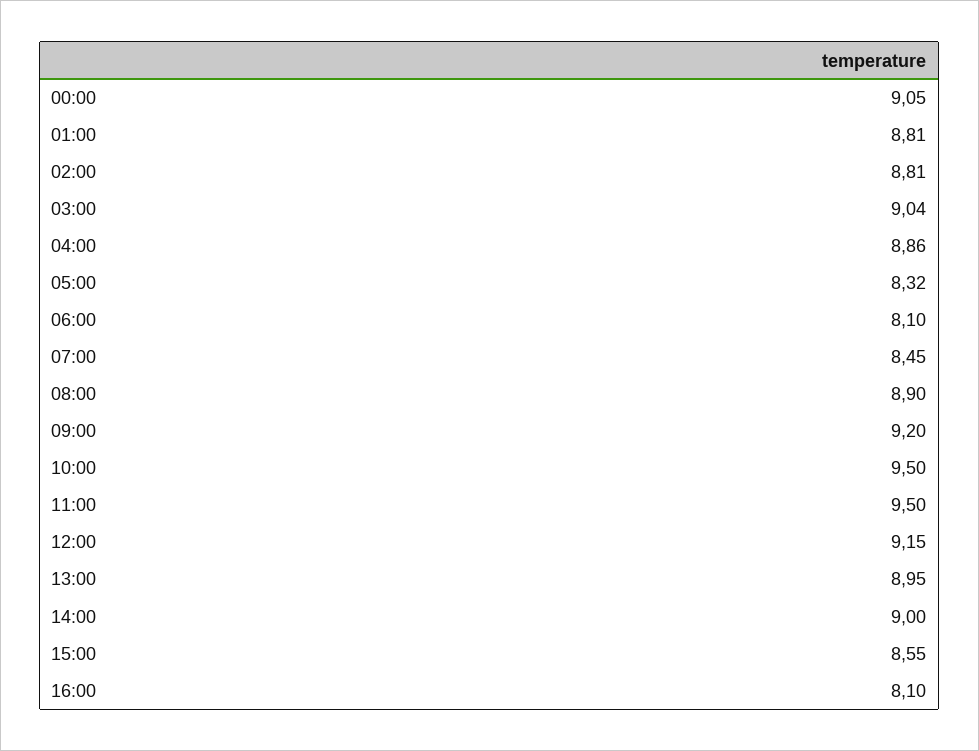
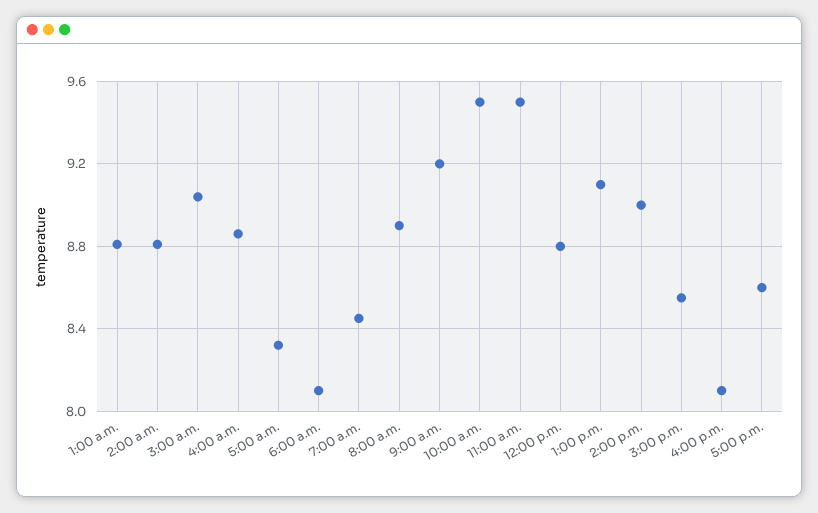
00:00: 9.05 -> none
12:00: 9.15 -> 8.8
13:00: 8.95 -> 9.1
5:00 p.m.: none -> 8.6

